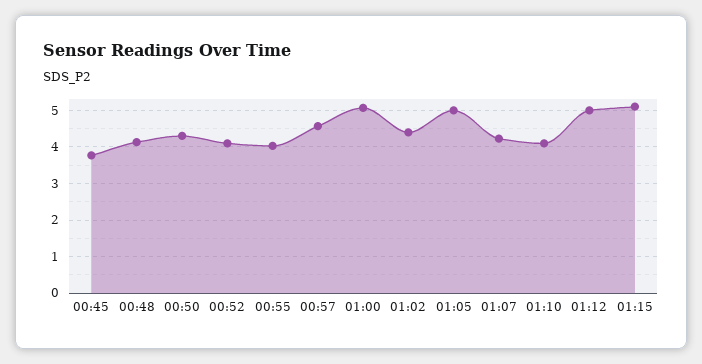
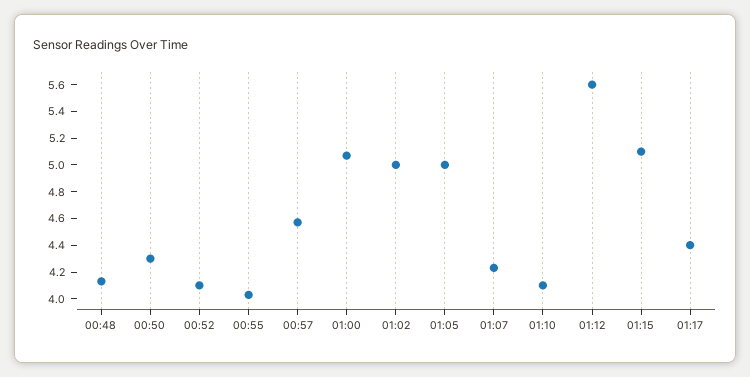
00:45: 3.8 -> none
01:02: 4.4 -> 5
01:12: 5 -> 5.6
01:17: none -> 4.4

